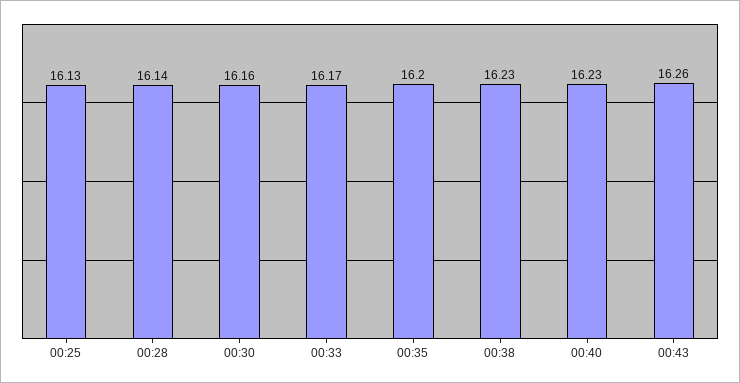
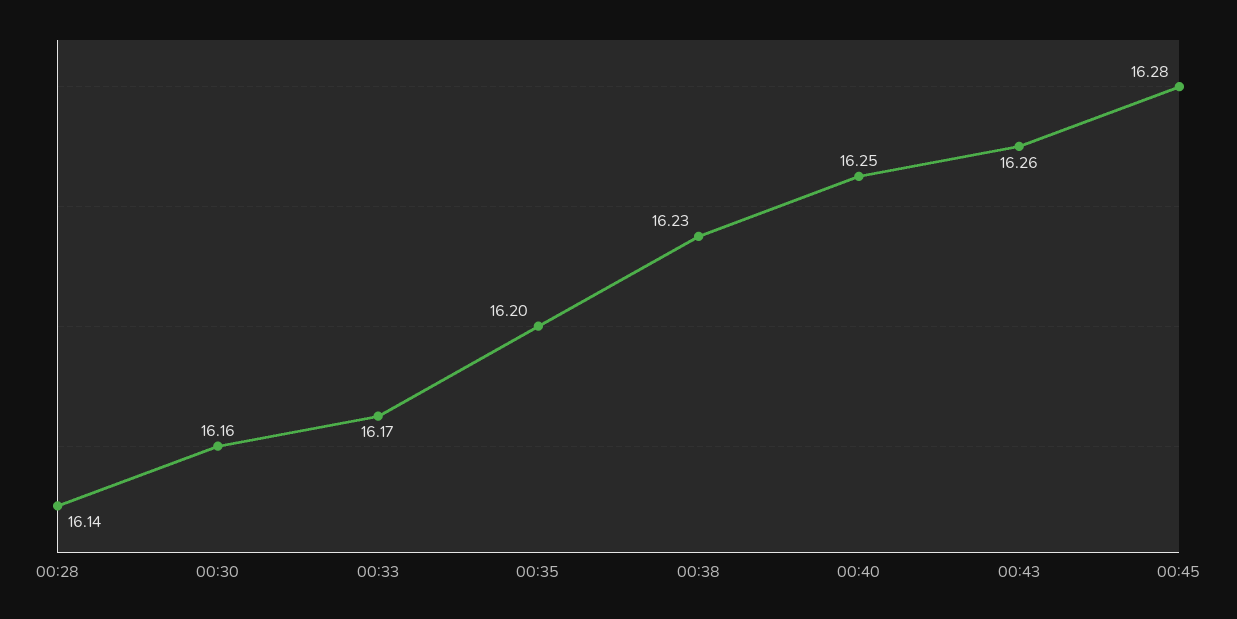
00:25: 16.13 -> none
00:40: 16.23 -> 16.25
00:45: none -> 16.28

